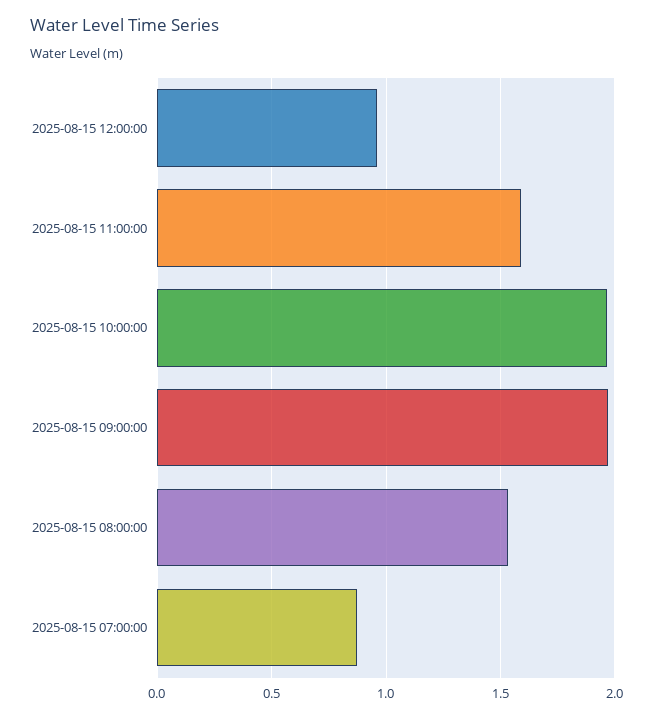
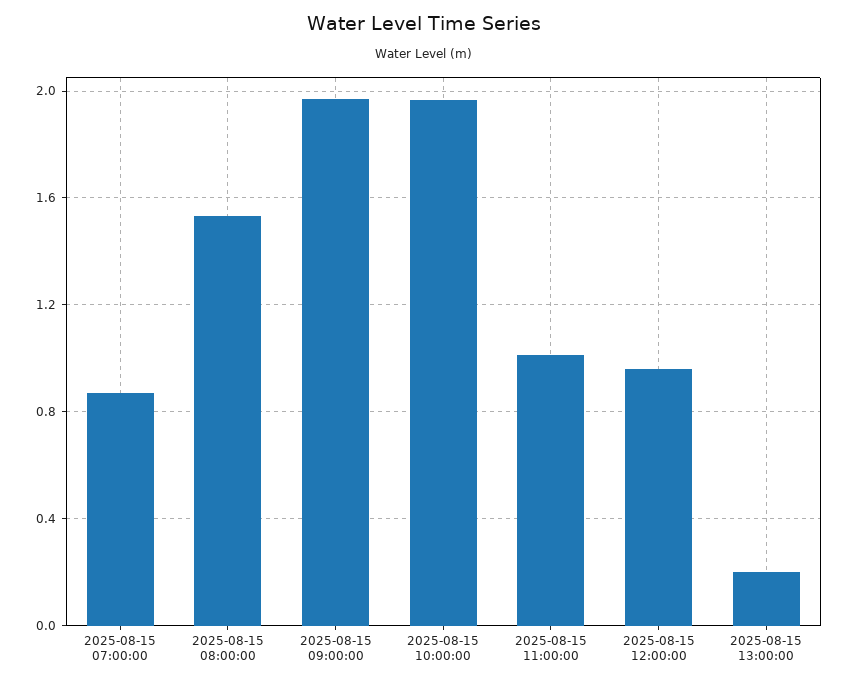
2025-08-15 11:00:00: 1.6 -> 1
2025-08-15 13:00:00: none -> 0.2

